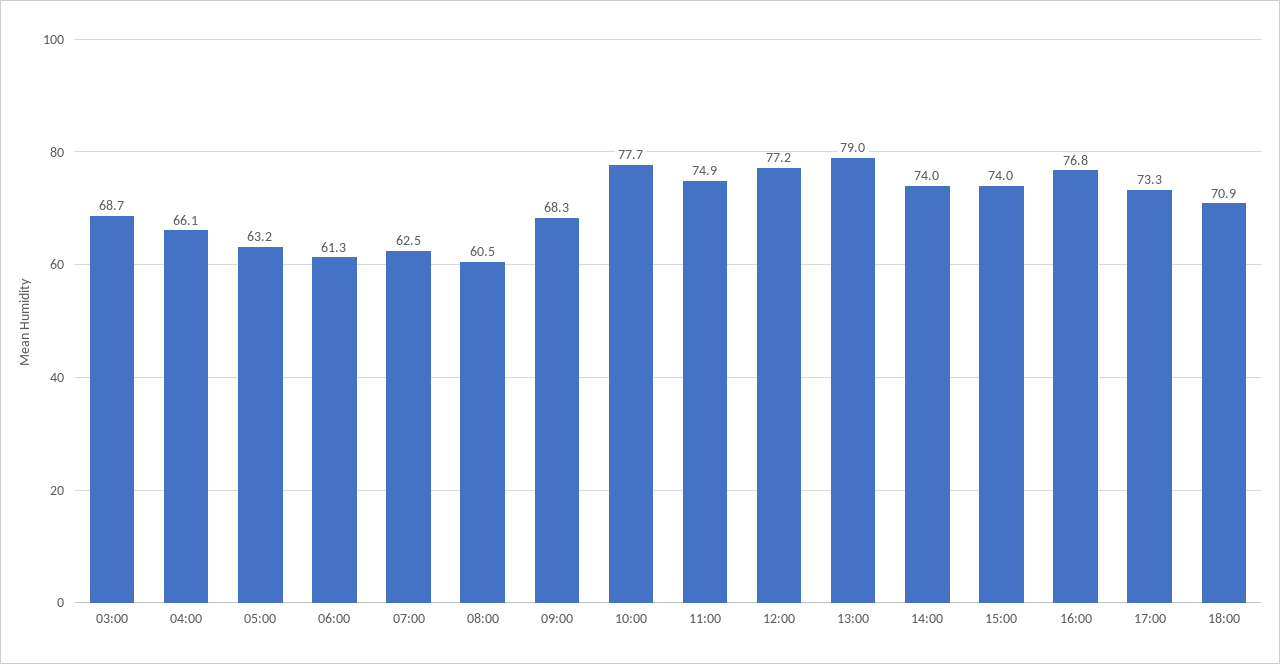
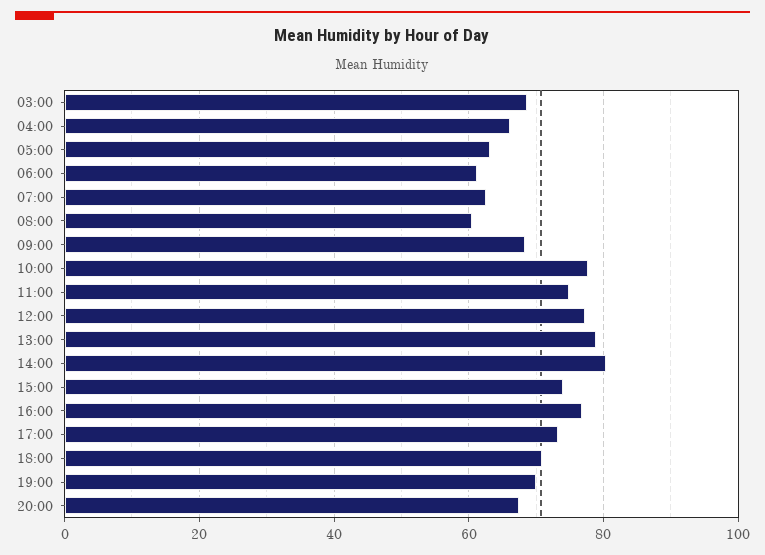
14:00: 74 -> 80
19:00: none -> 70
20:00: none -> 68

